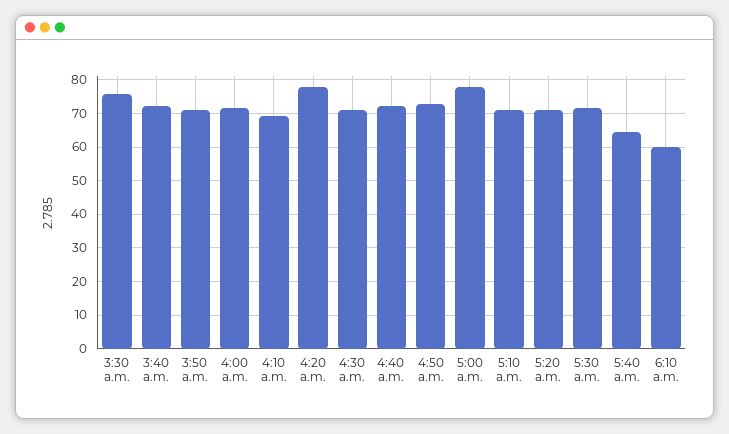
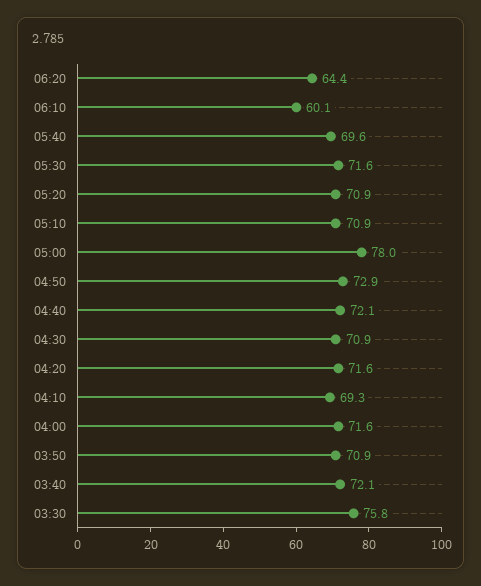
4:20 a.m.: 78 -> 71.6
5:40 a.m.: 64 -> 69.6
06:20: none -> 64.4

